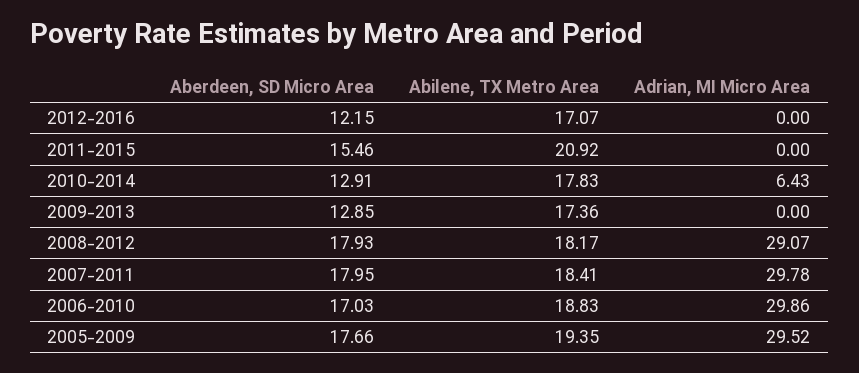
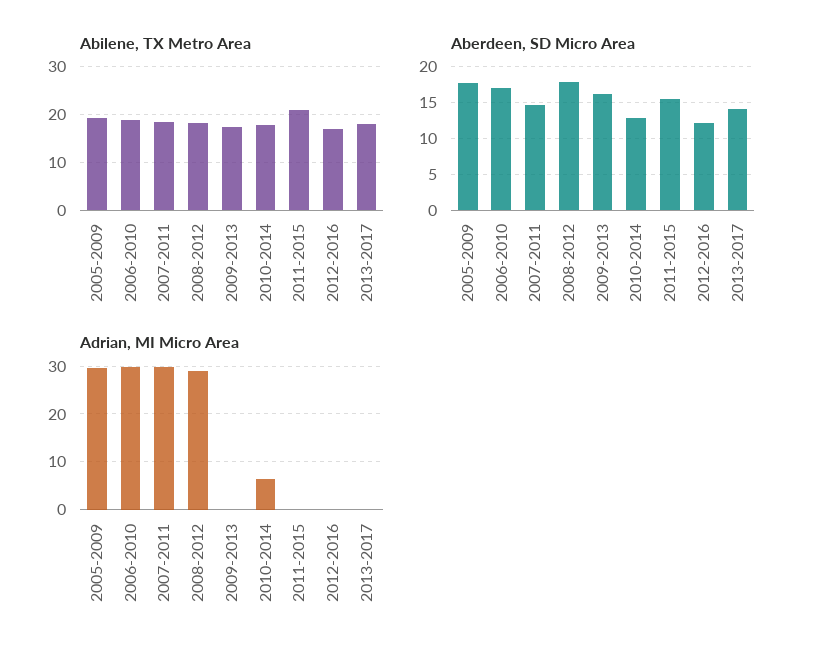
Aberdeen, SD Micro Area, 2009-2013: 12.85 -> 16
Aberdeen, SD Micro Area, 2007-2011: 17.95 -> 15
Abilene, TX Metro Area, 2013-2017: none -> 18
Aberdeen, SD Micro Area, 2013-2017: none -> 14
Adrian, MI Micro Area, 2013-2017: none -> 0

